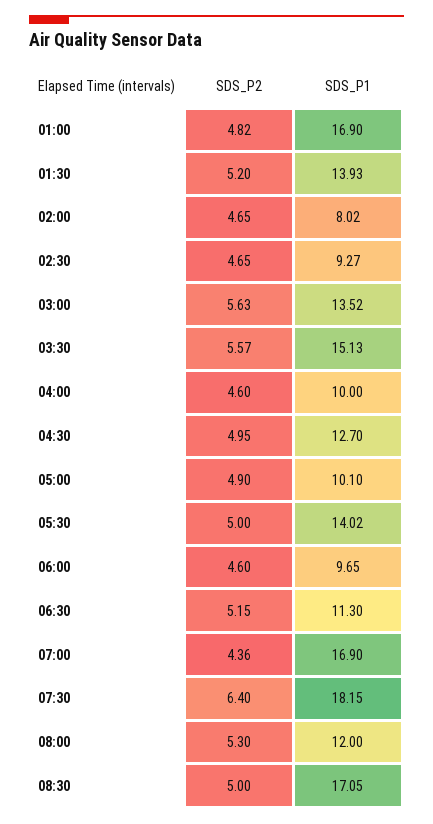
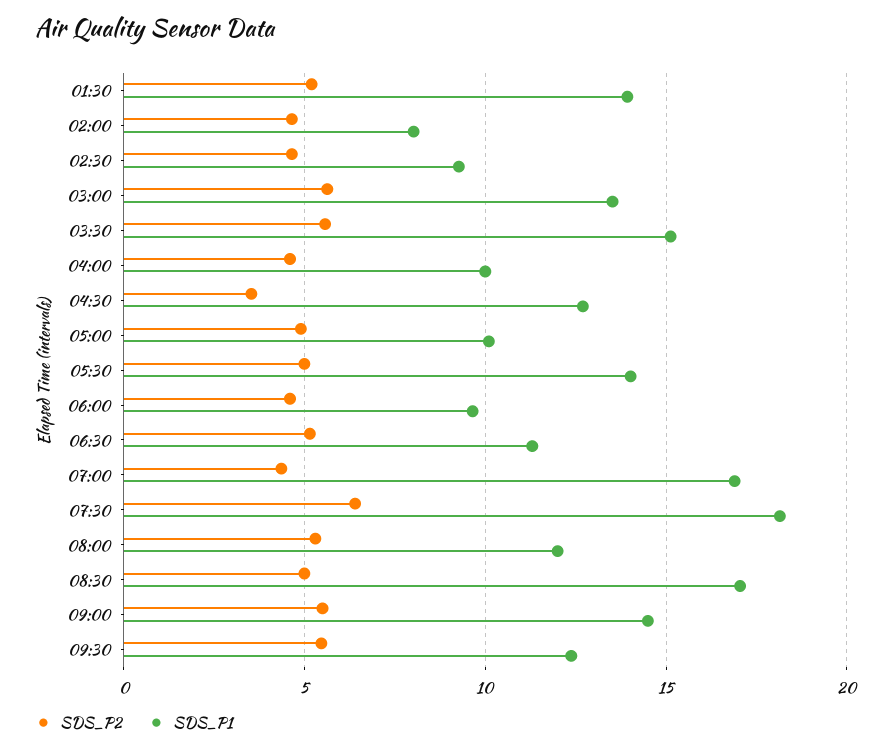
SDS_P2, 01:00: 4.82 -> none
SDS_P1, 01:00: 16.9 -> none
SDS_P2, 04:30: 4.95 -> 3.5
SDS_P2, 09:00: none -> 5.5
SDS_P1, 09:00: none -> 14.5
SDS_P2, 09:30: none -> 5.5
SDS_P1, 09:30: none -> 12.5

